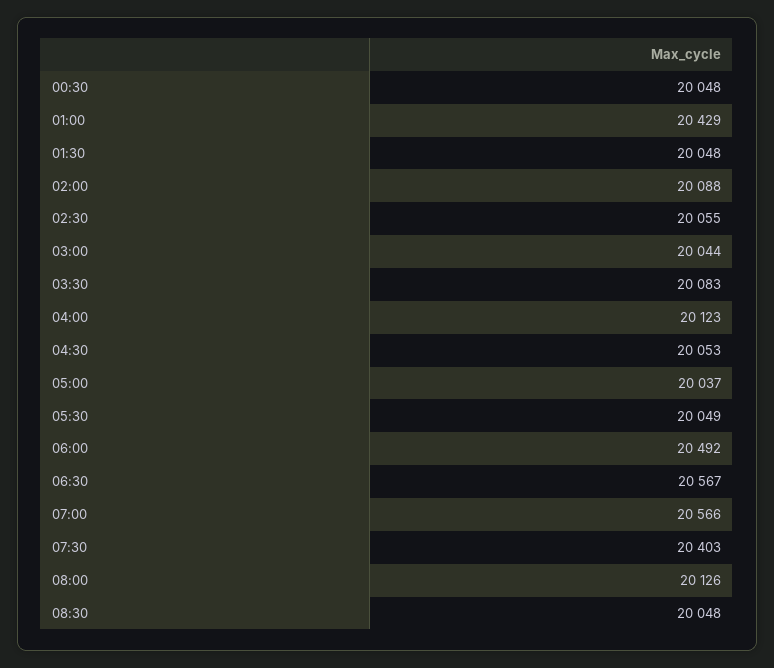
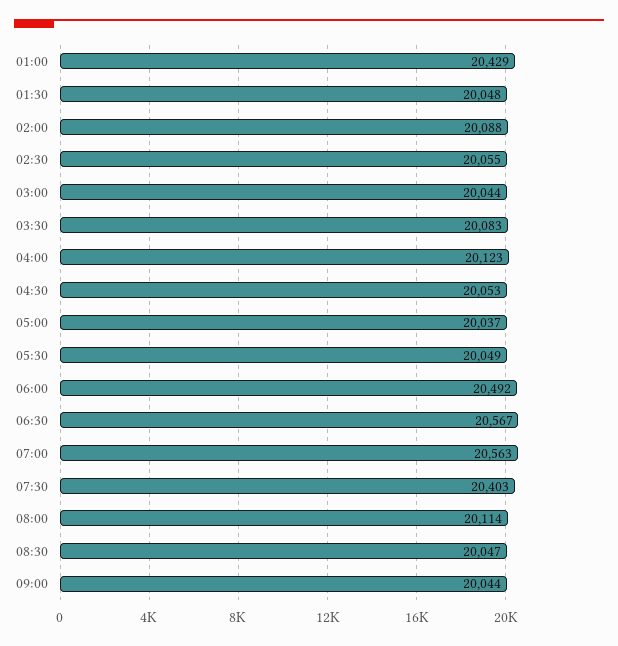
00:30: 20048 -> none
07:00: 20566 -> 20563
08:00: 20126 -> 20114
08:30: 20048 -> 20047
09:00: none -> 20044

